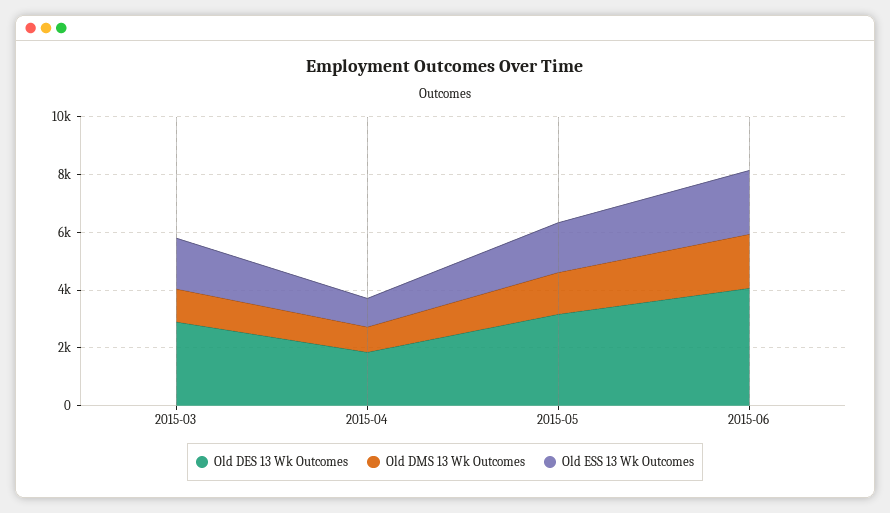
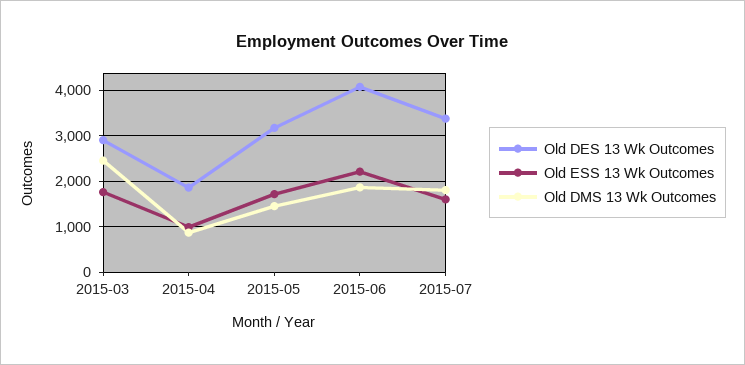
Old DMS 13 Wk Outcomes, 2015-03: 1000 -> 2400
Old DES 13 Wk Outcomes, 2015-07: none -> 3400
Old ESS 13 Wk Outcomes, 2015-07: none -> 1600
Old DMS 13 Wk Outcomes, 2015-07: none -> 1800

